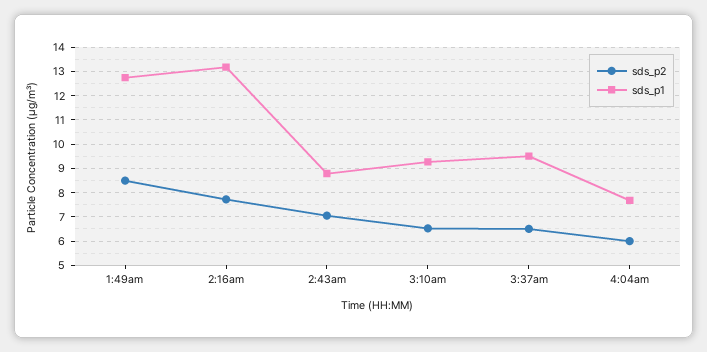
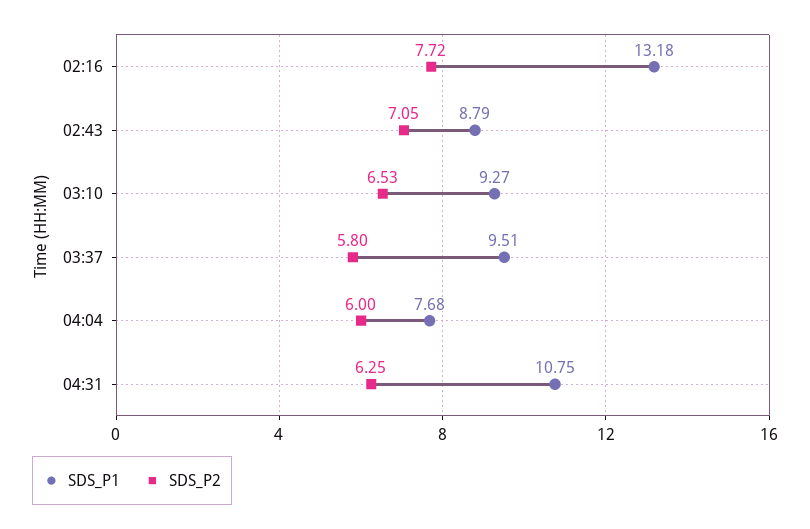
sds_p2, 1:49am: 8.5 -> none
sds_p1, 1:49am: 12.75 -> none
sds_p2, 3:37am: 6.5 -> 5.8
sds_p1, 04:31: none -> 10.75
sds_p2, 04:31: none -> 6.25

